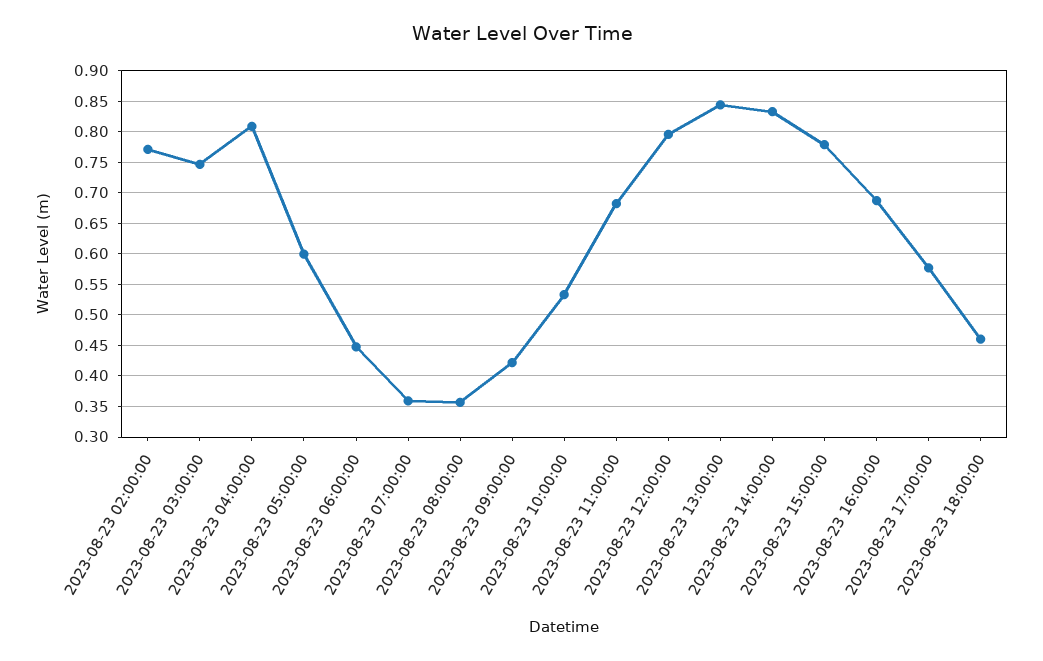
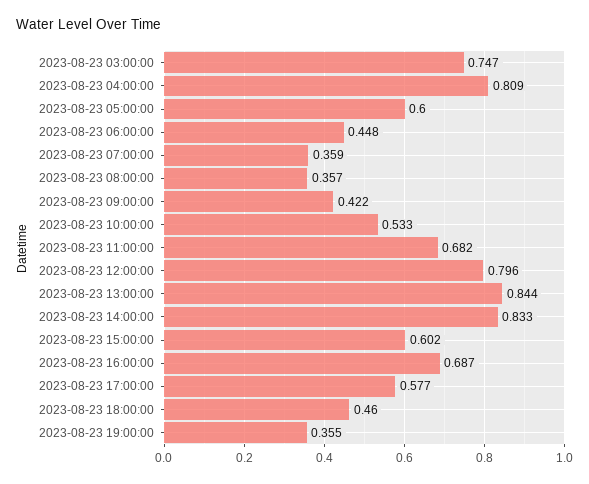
2023-08-23 02:00:00: 0.77 -> none
2023-08-23 15:00:00: 0.78 -> 0.602
2023-08-23 19:00:00: none -> 0.355

